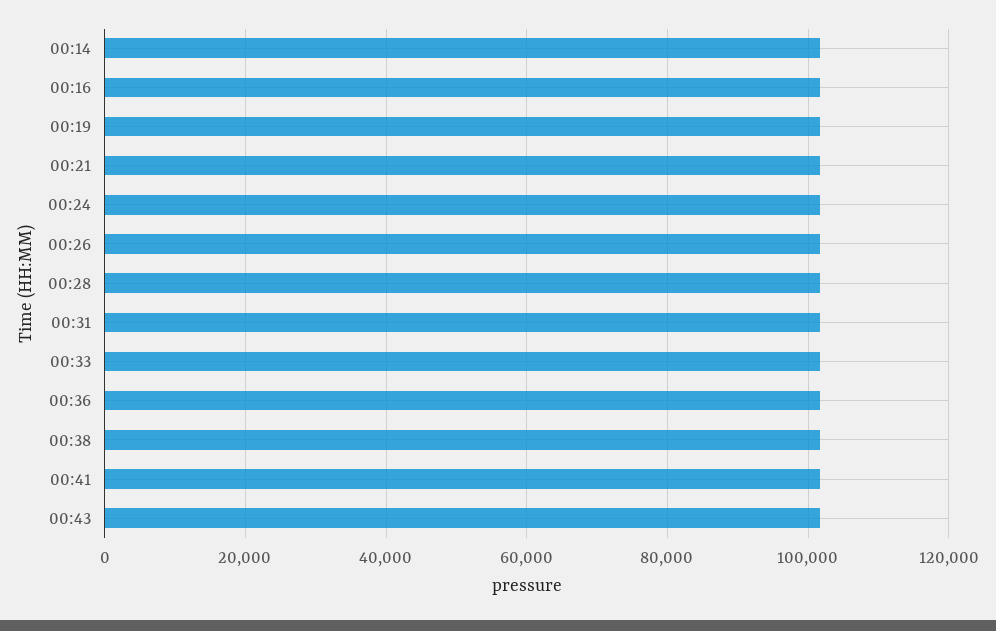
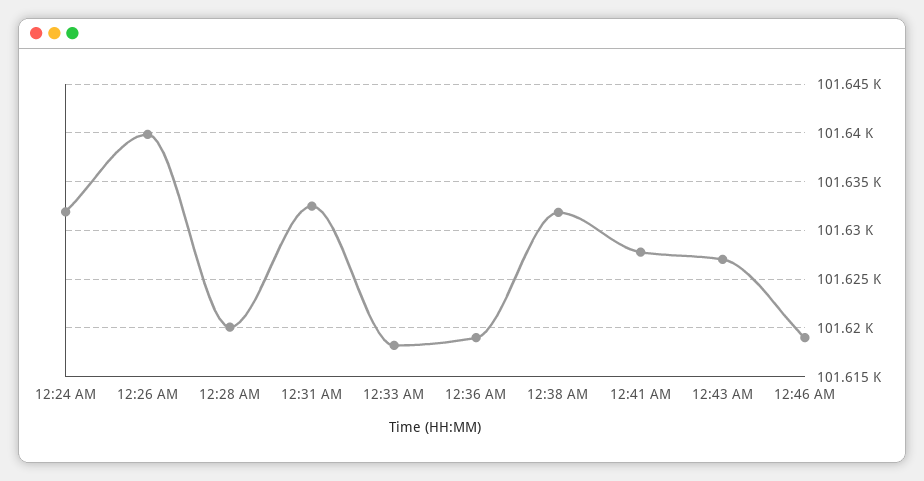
00:14: 102000 -> none
00:16: 102000 -> none
00:19: 102000 -> none
00:21: 102000 -> none
12:46 AM: none -> 101619

